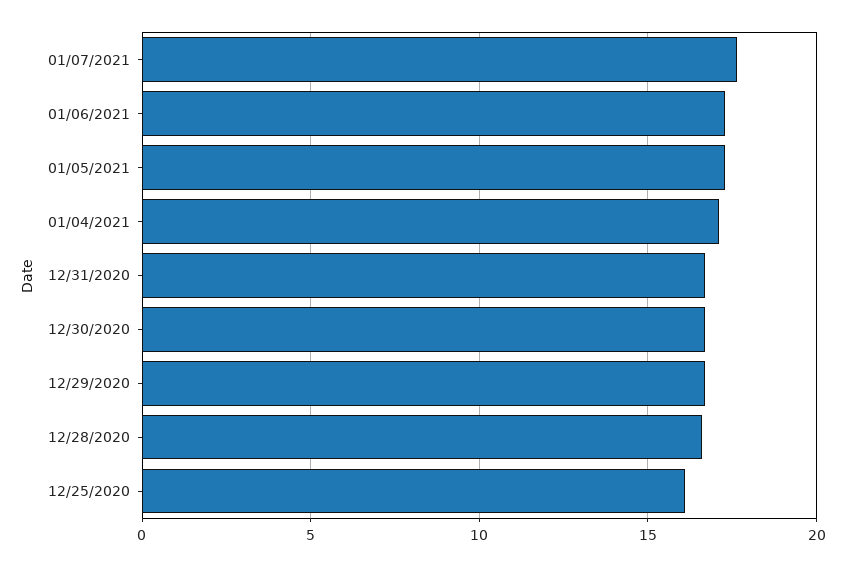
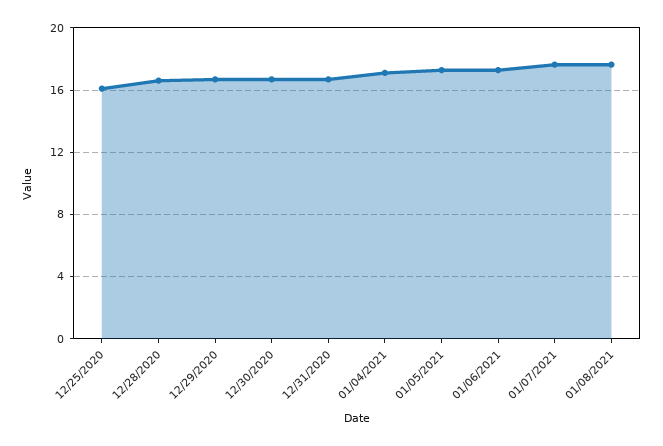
01/08/2021: none -> 17.5

